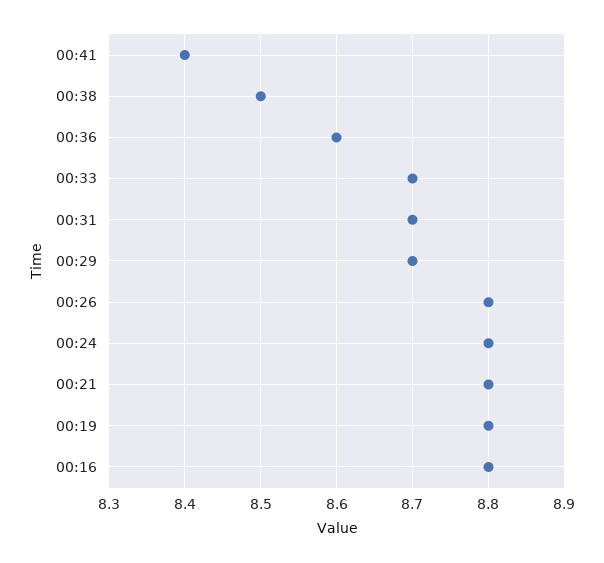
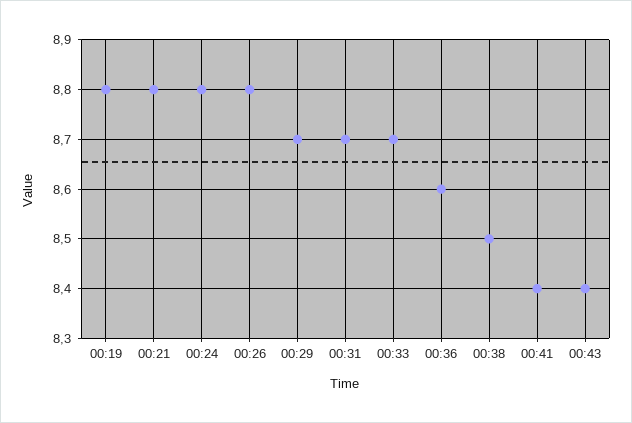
00:16: 8.8 -> none
00:43: none -> 8.4

